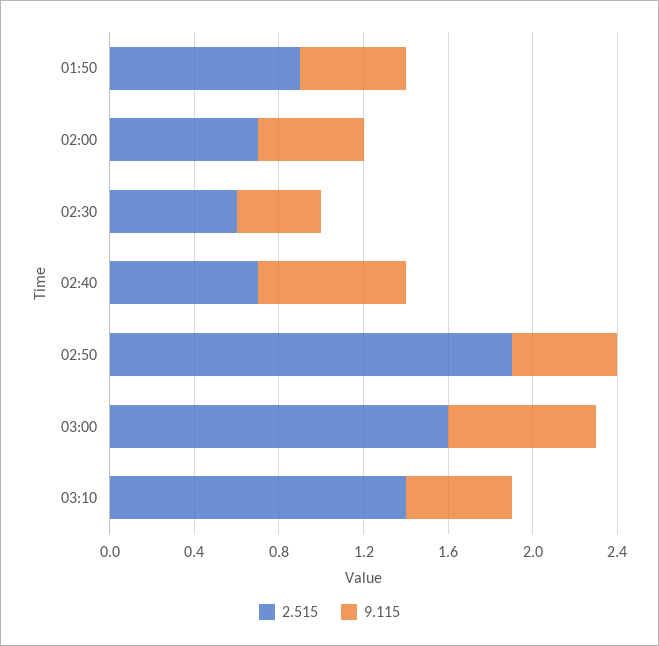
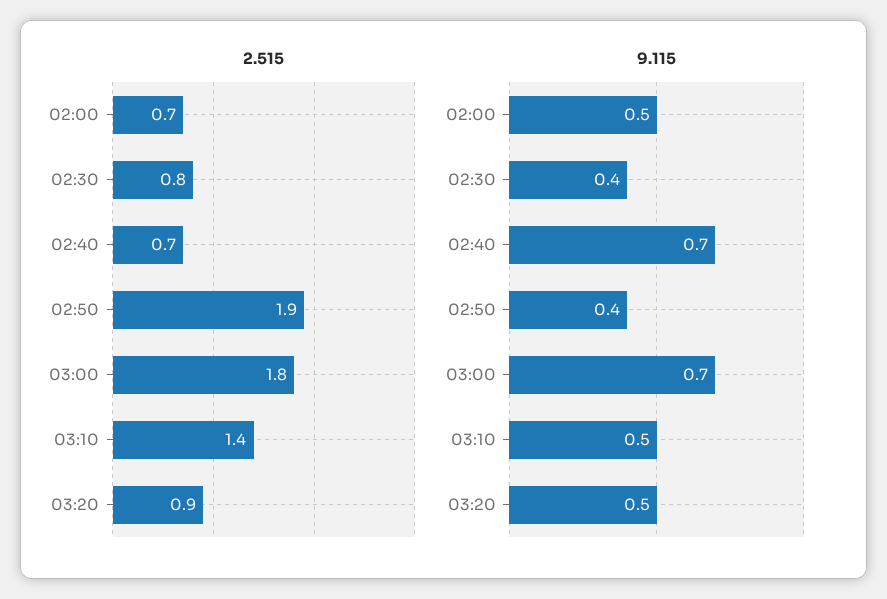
2.515, 01:50: 0.9 -> none
9.115, 01:50: 0.5 -> none
2.515, 02:30: 0.6 -> 0.8
9.115, 02:50: 0.5 -> 0.4
2.515, 03:00: 1.6 -> 1.8
2.515, 03:20: none -> 0.9
9.115, 03:20: none -> 0.5

